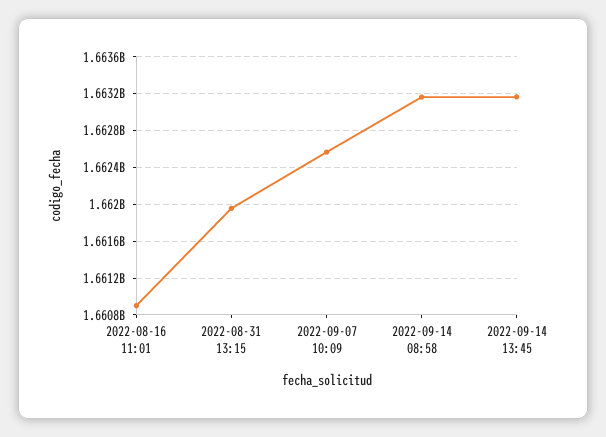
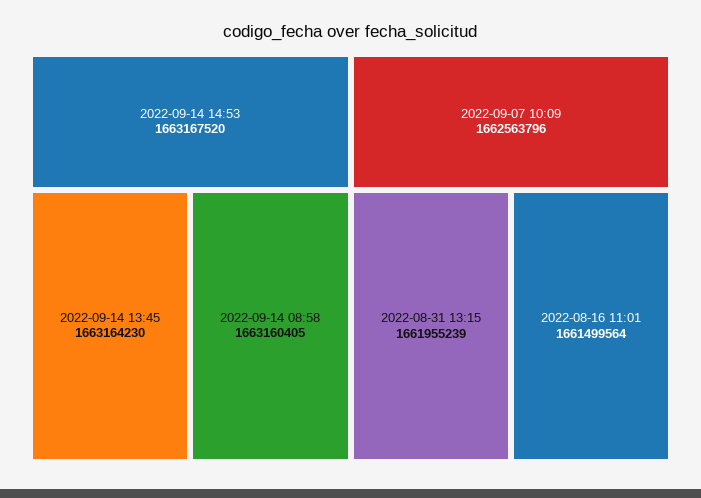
2022-08-16 11:01: 1660900000 -> 1661499564
2022-09-14 14:53: none -> 1663167520

